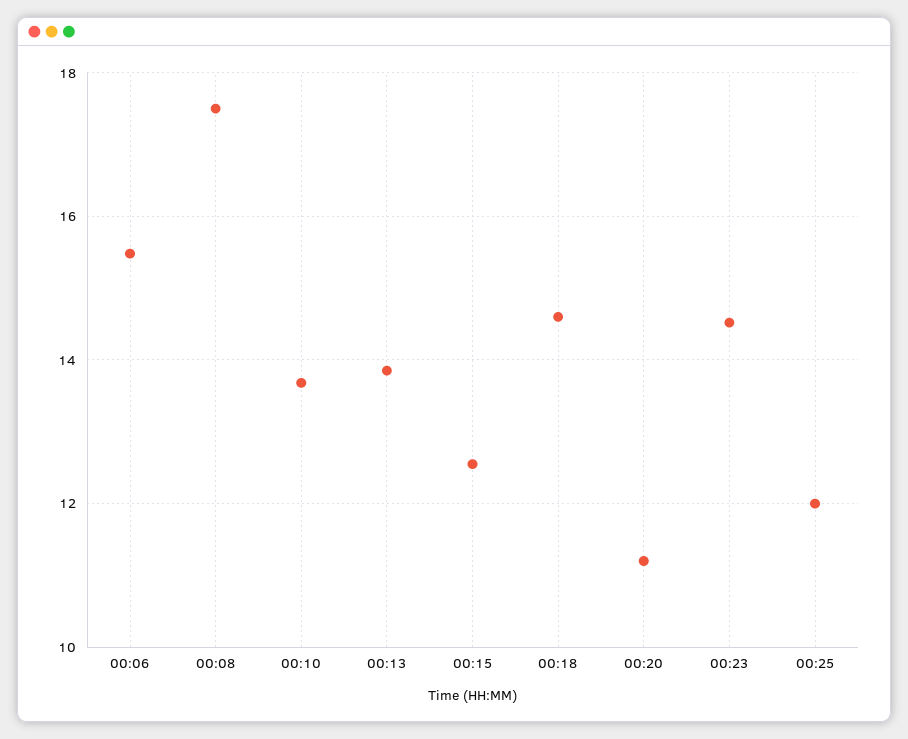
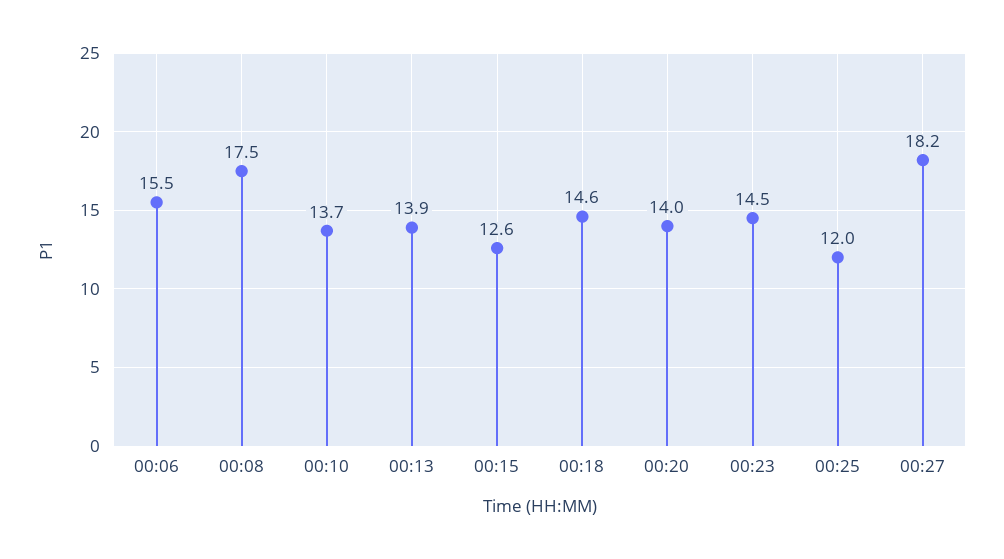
00:20: 11.2 -> 14
00:27: none -> 18.2

